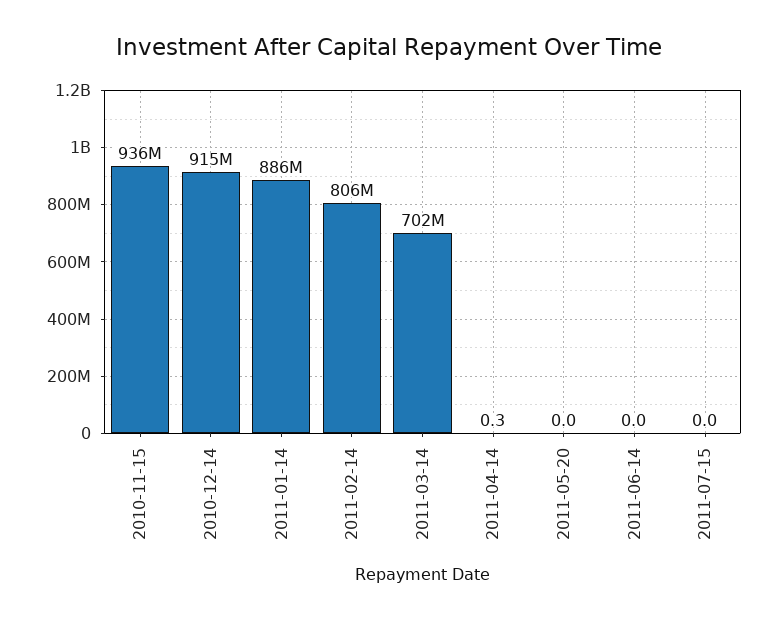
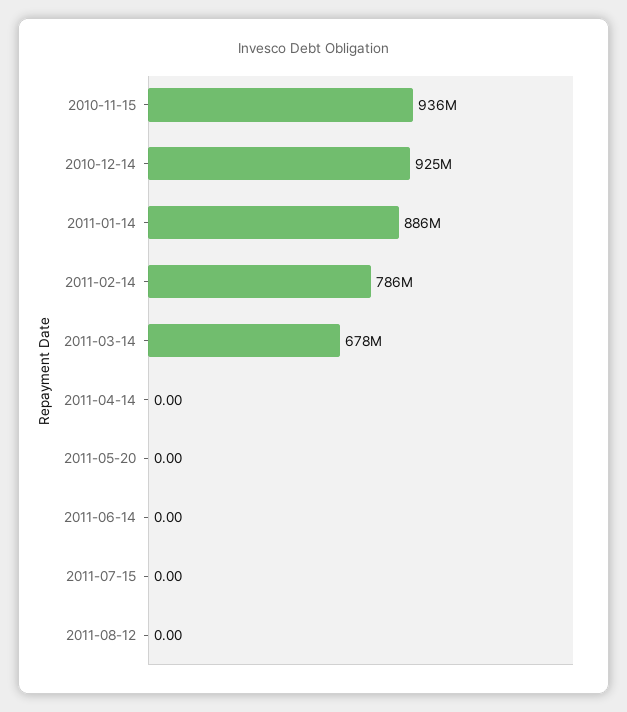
2010-12-14: 915000000 -> 925000000
2011-02-14: 806000000 -> 786000000
2011-03-14: 702000000 -> 678000000
2011-04-14: 0.3 -> 0
2011-08-12: none -> 0

